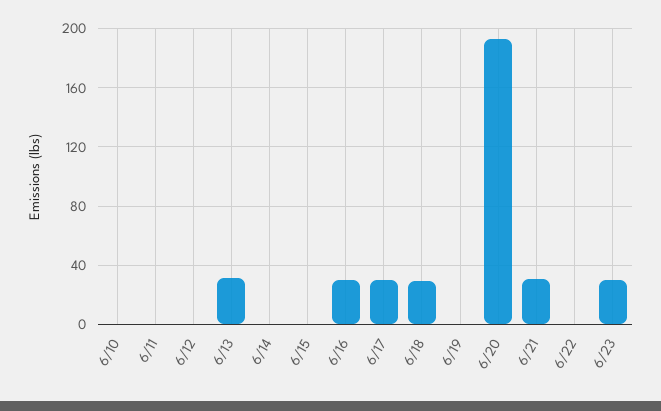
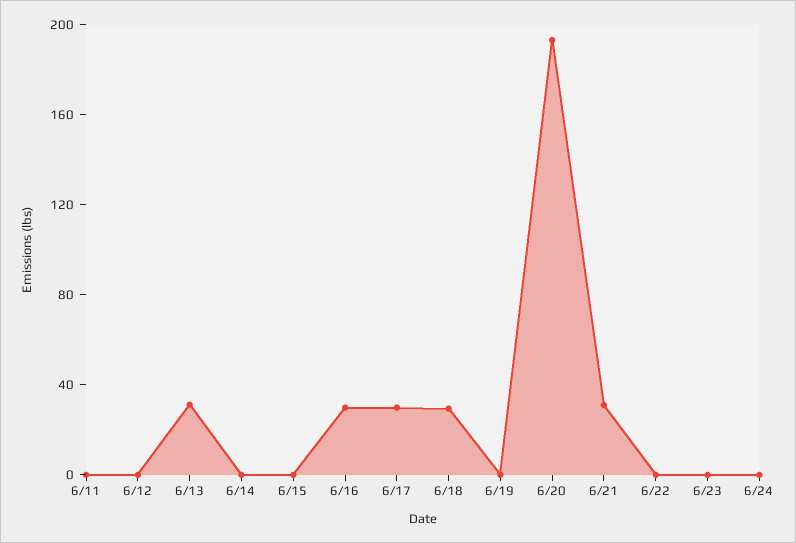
6/10: 0 -> none
6/23: 30 -> 0
6/24: none -> 0

